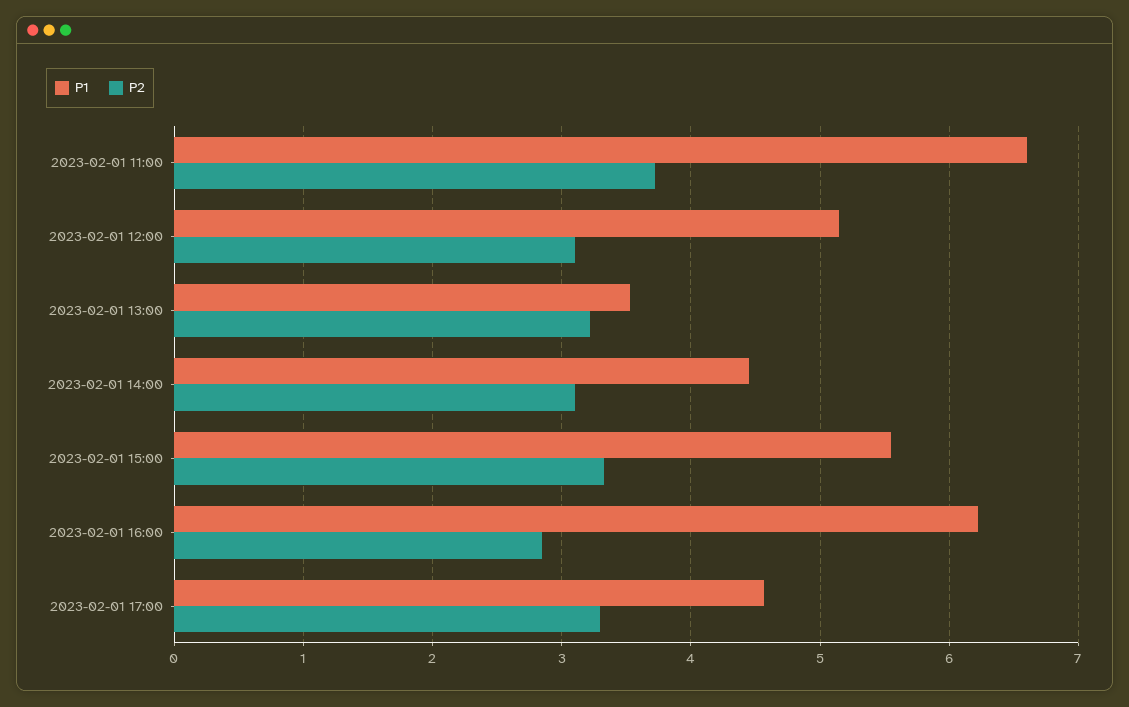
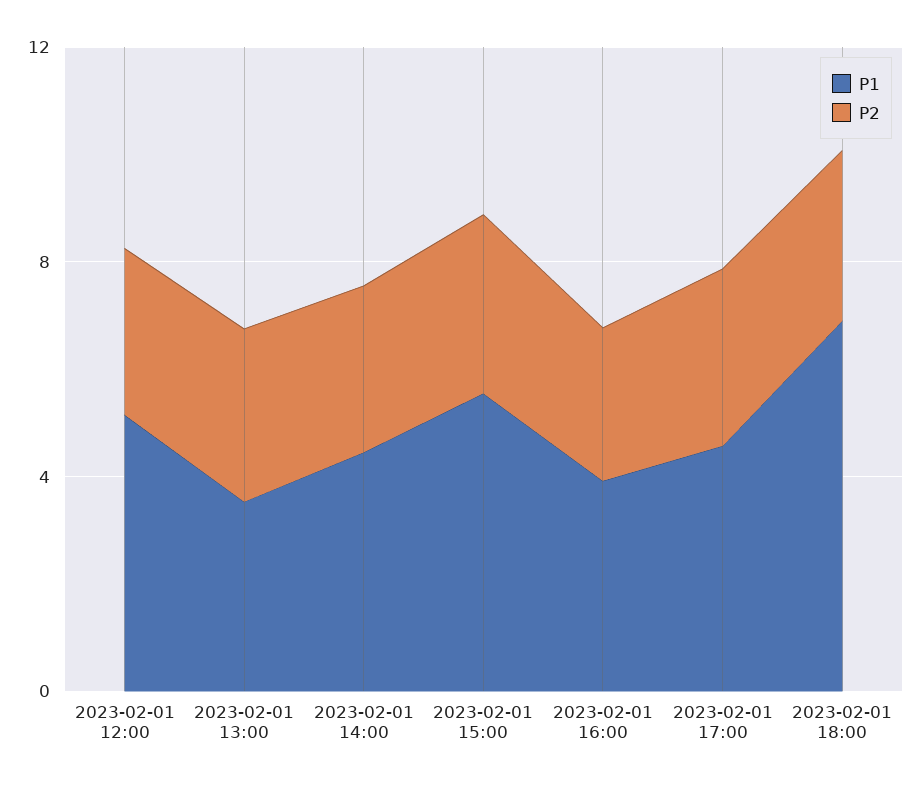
P1, 2023-02-01 11:00: 6.6 -> none
P2, 2023-02-01 11:00: 3.7 -> none
P1, 2023-02-01 16:00: 6.2 -> 4
P1, 2023-02-01 18:00: none -> 7
P2, 2023-02-01 18:00: none -> 3

